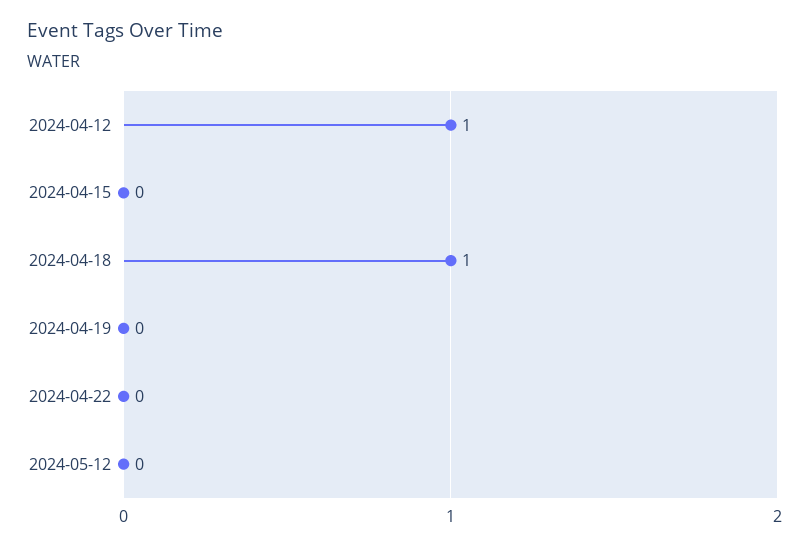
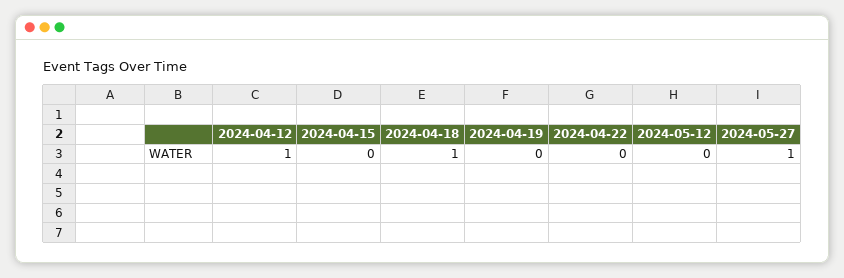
2024-05-27: none -> 1

